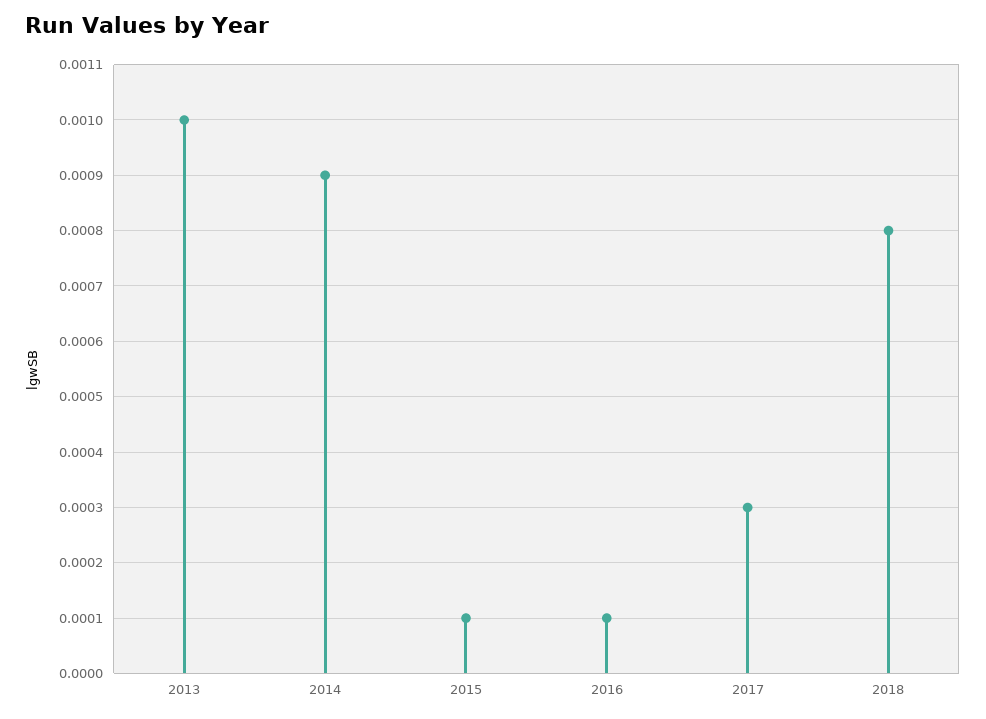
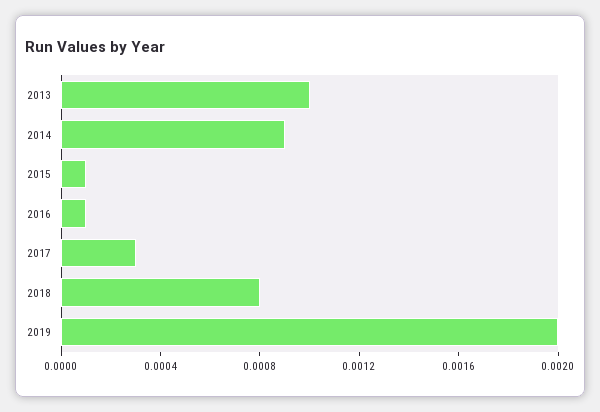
2019: none -> 0.002

